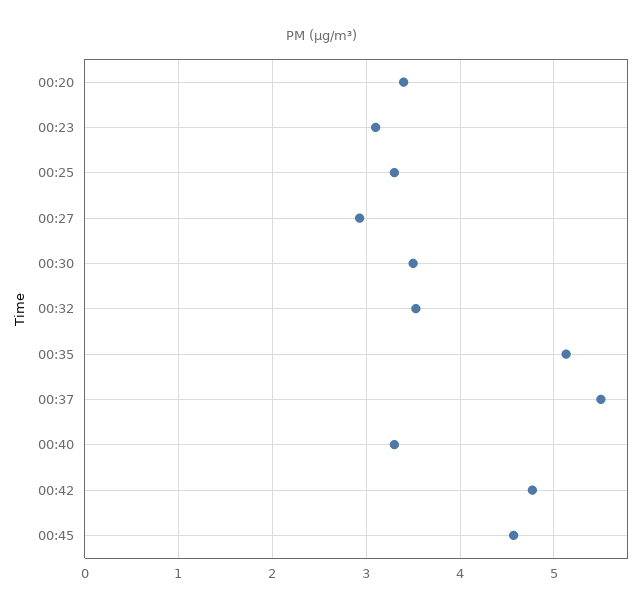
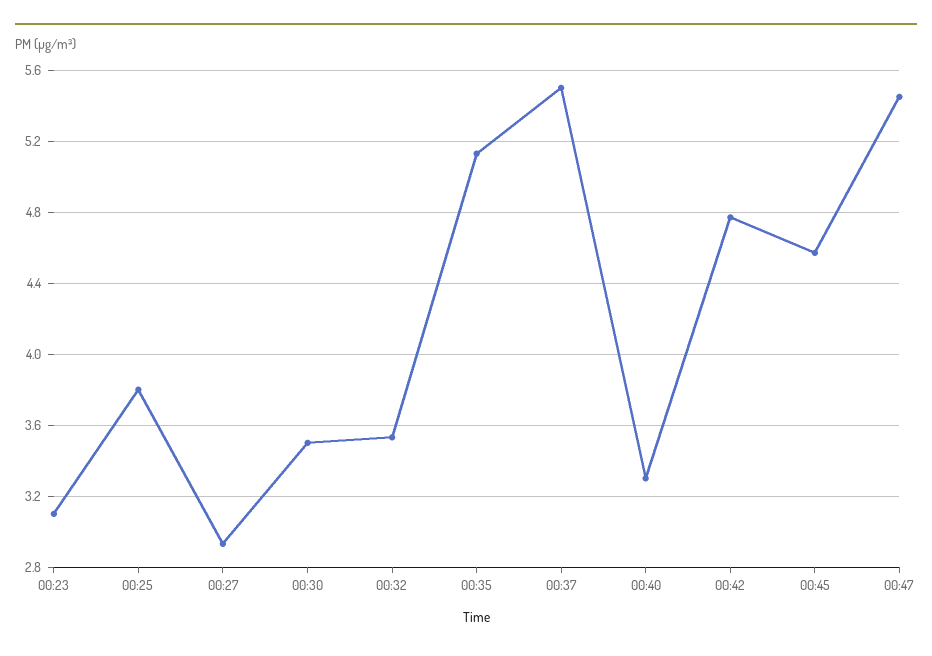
00:20: 3.4 -> none
00:25: 3.3 -> 3.8
00:47: none -> 5.45

